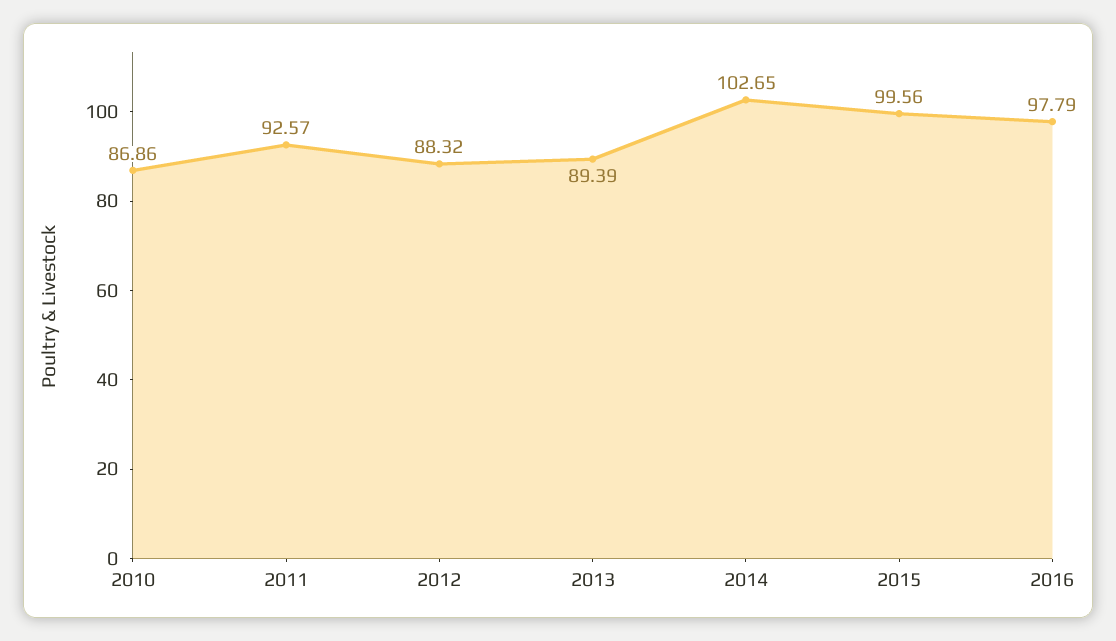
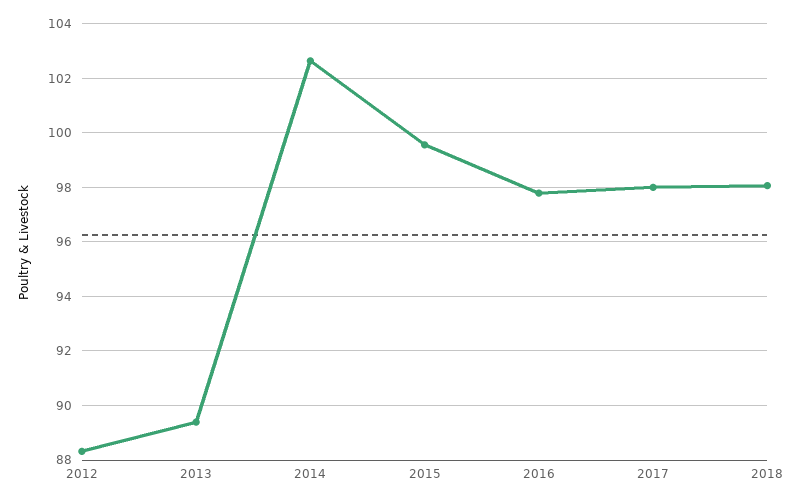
2010: 86.86 -> none
2011: 92.57 -> none
2017: none -> 98
2018: none -> 98

